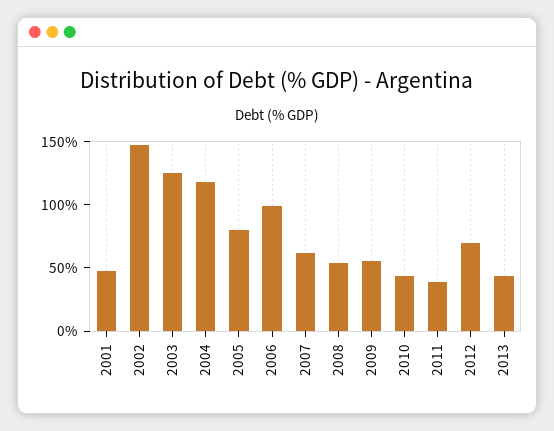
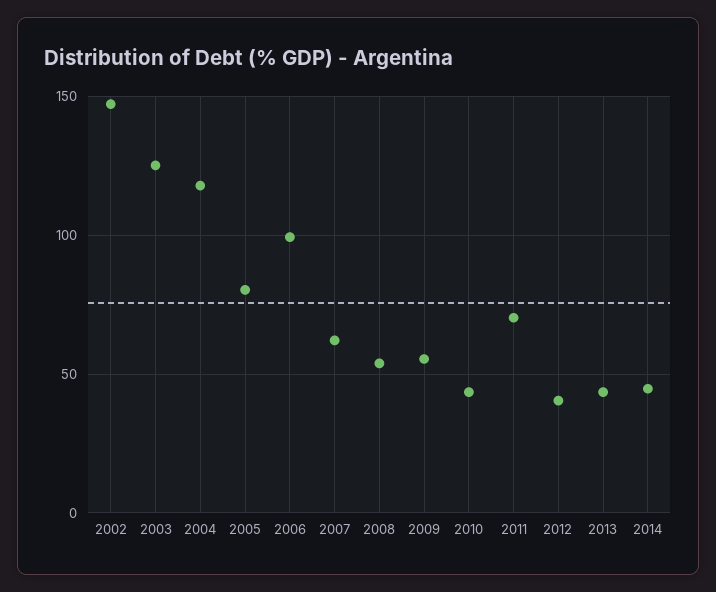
2001: 50 -> none
2011: 40 -> 70
2012: 70 -> 40
2014: none -> 45

